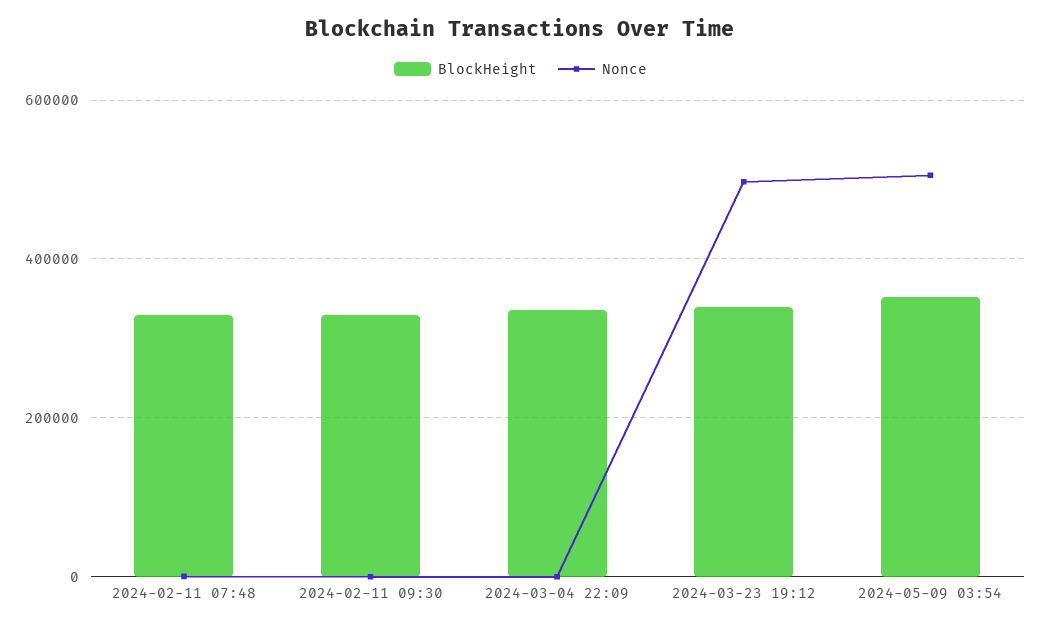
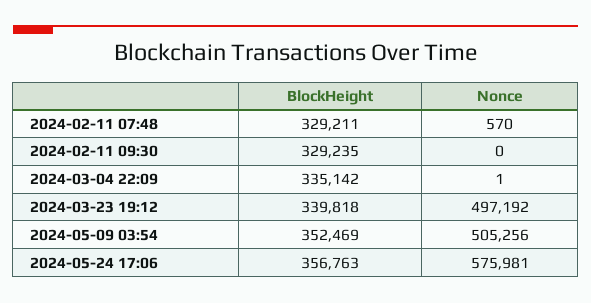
BlockHeight, 2024-05-24 17:06: none -> 356763
Nonce, 2024-05-24 17:06: none -> 575981

